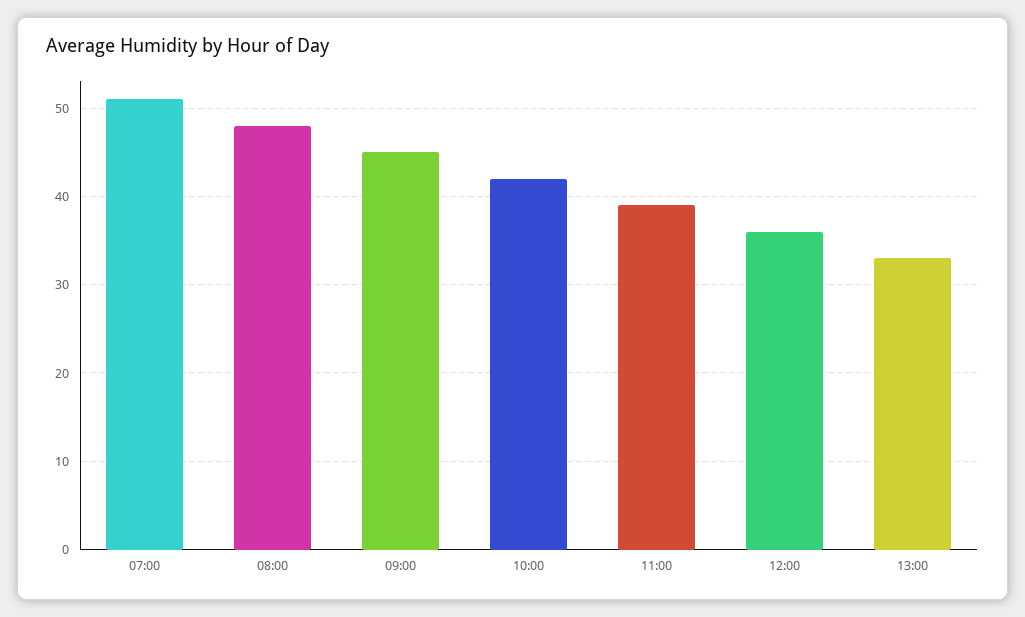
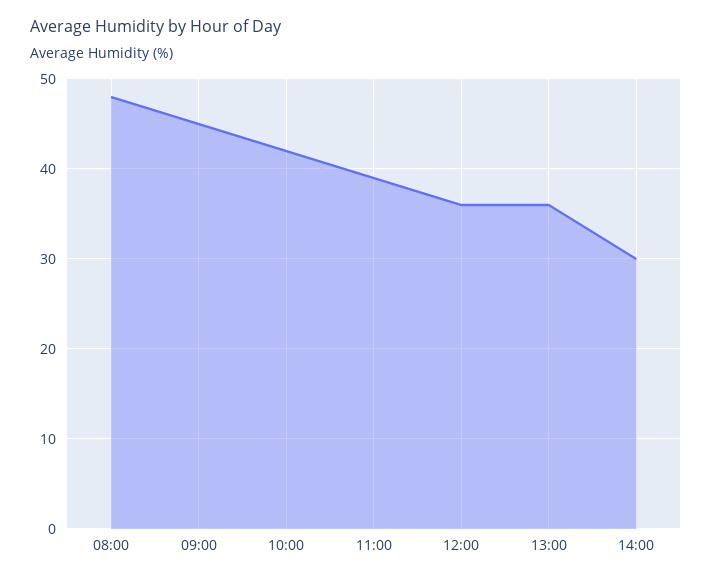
07:00: 51 -> none
13:00: 33 -> 36
14:00: none -> 30

